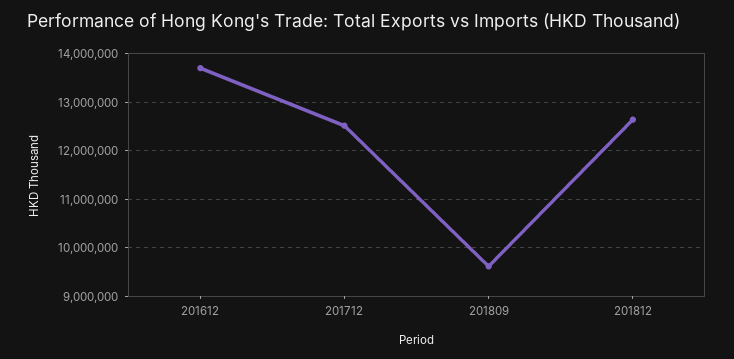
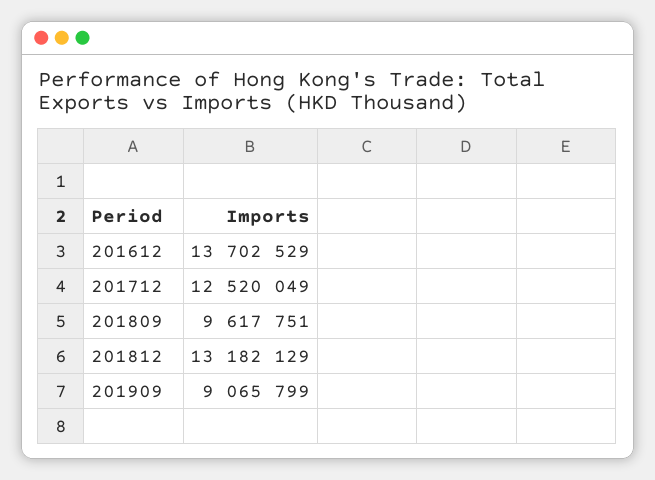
201812: 12600000 -> 13182129
201909: none -> 9065799

